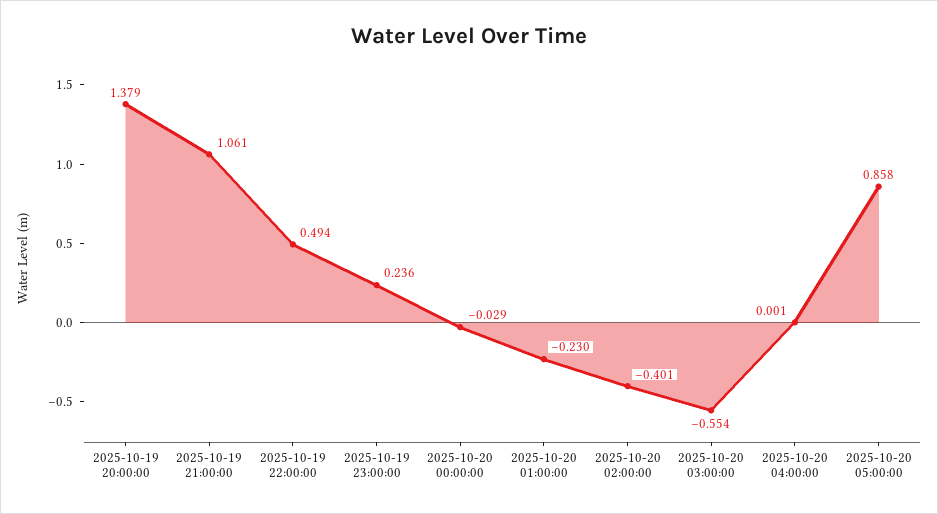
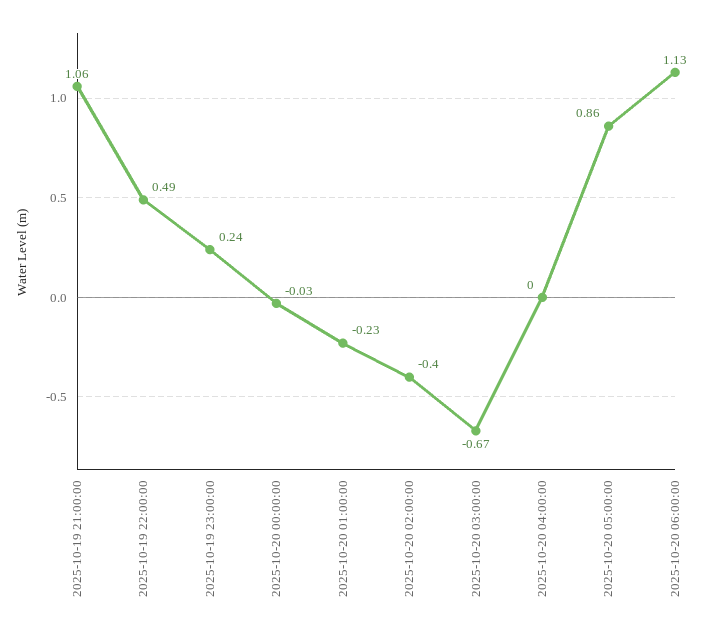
2025-10-19 20:00:00: 1.379 -> none
2025-10-20 03:00:00: -0.554 -> -0.67
2025-10-20 06:00:00: none -> 1.13

